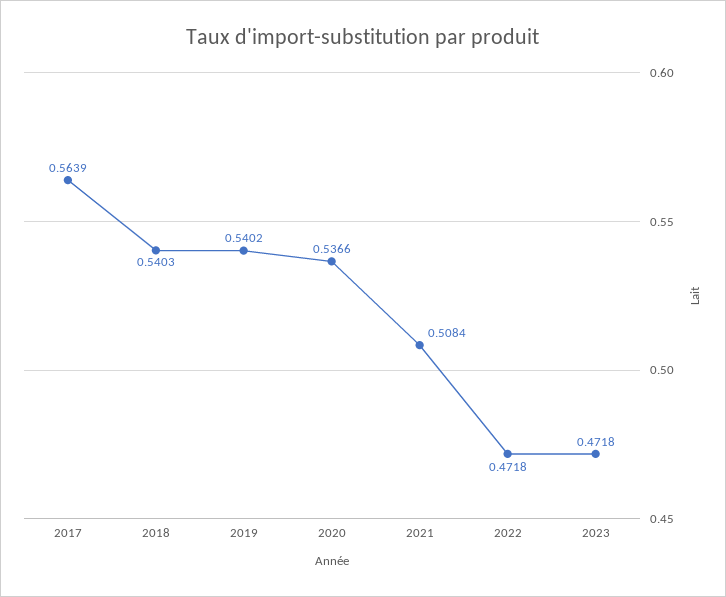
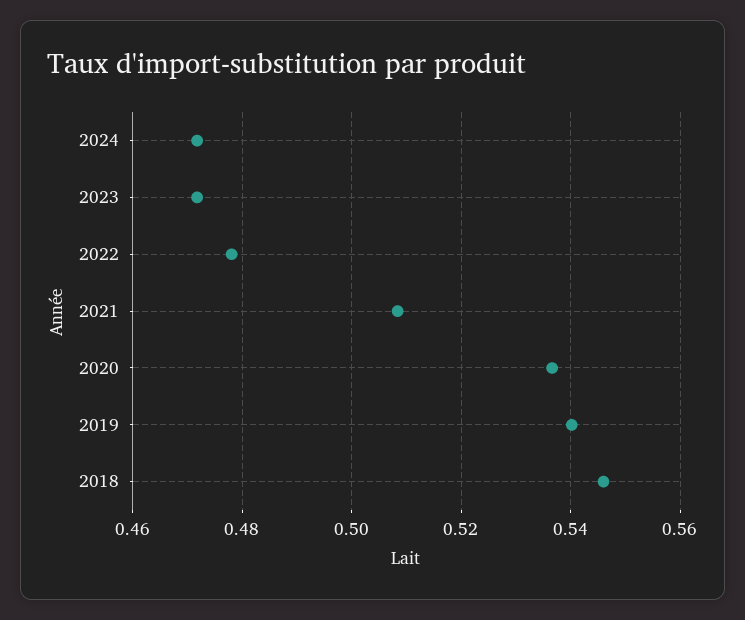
2017: 0.5639 -> none
2018: 0.5403 -> 0.546
2022: 0.4718 -> 0.478
2024: none -> 0.472

